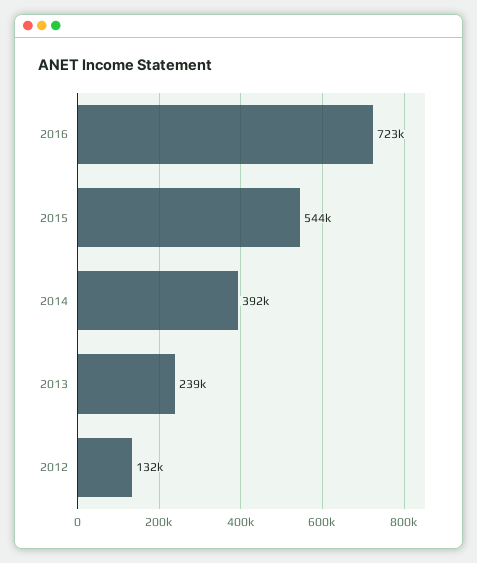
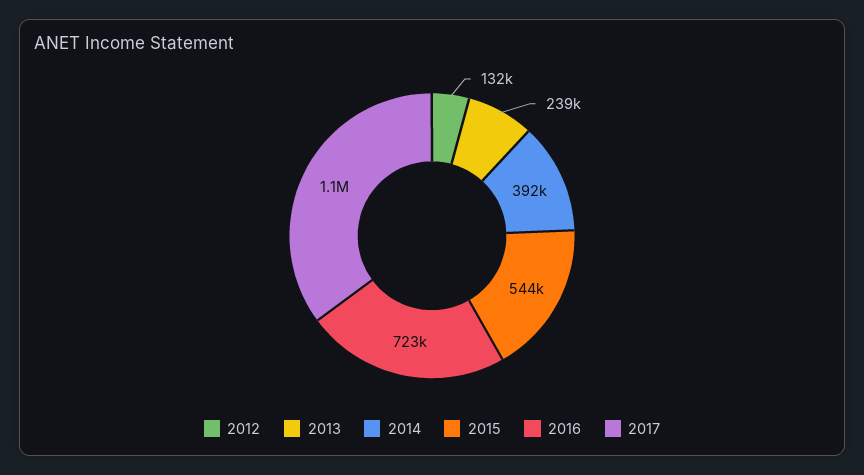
2017: none -> 1100000

